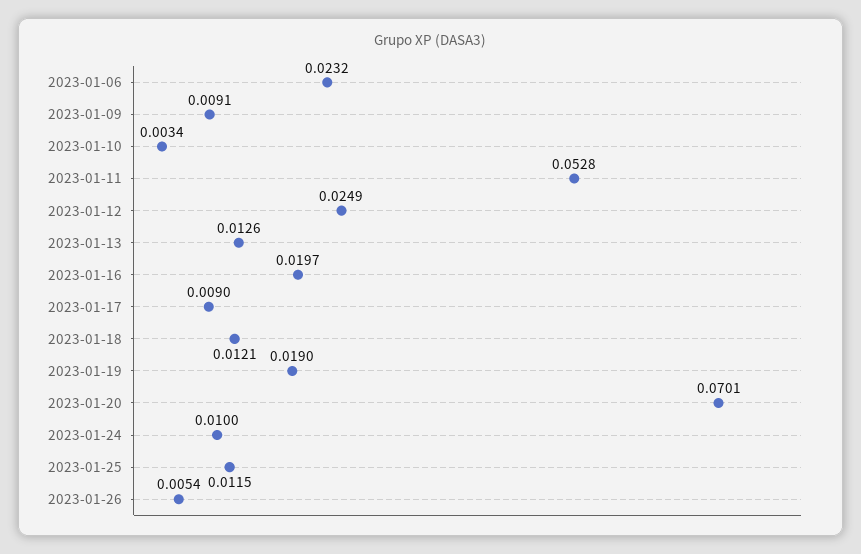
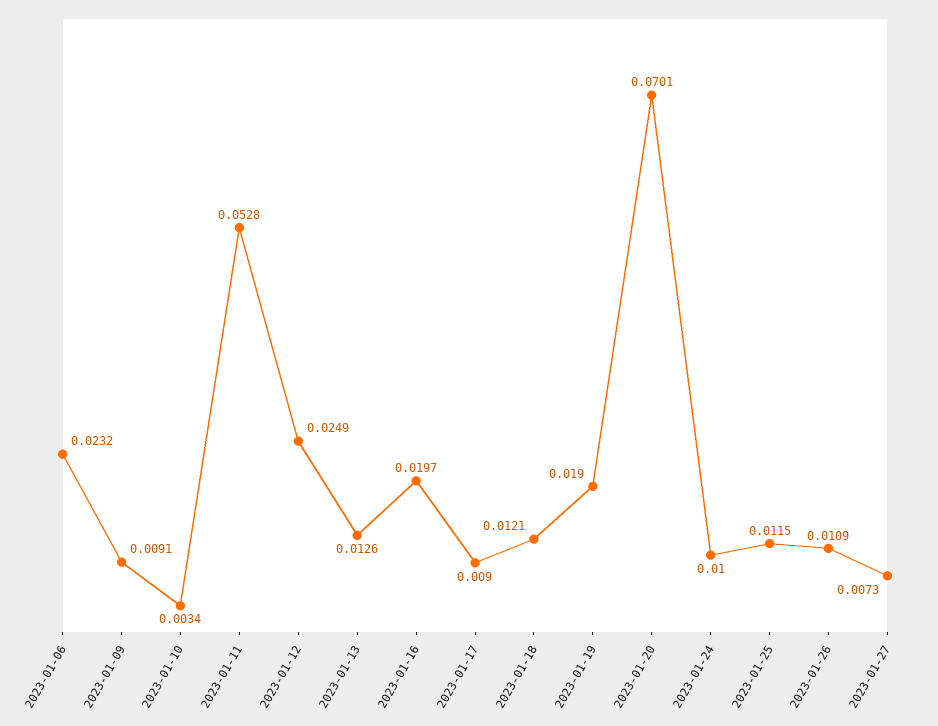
2023-01-26: 0.0054 -> 0.0109
2023-01-27: none -> 0.0073

